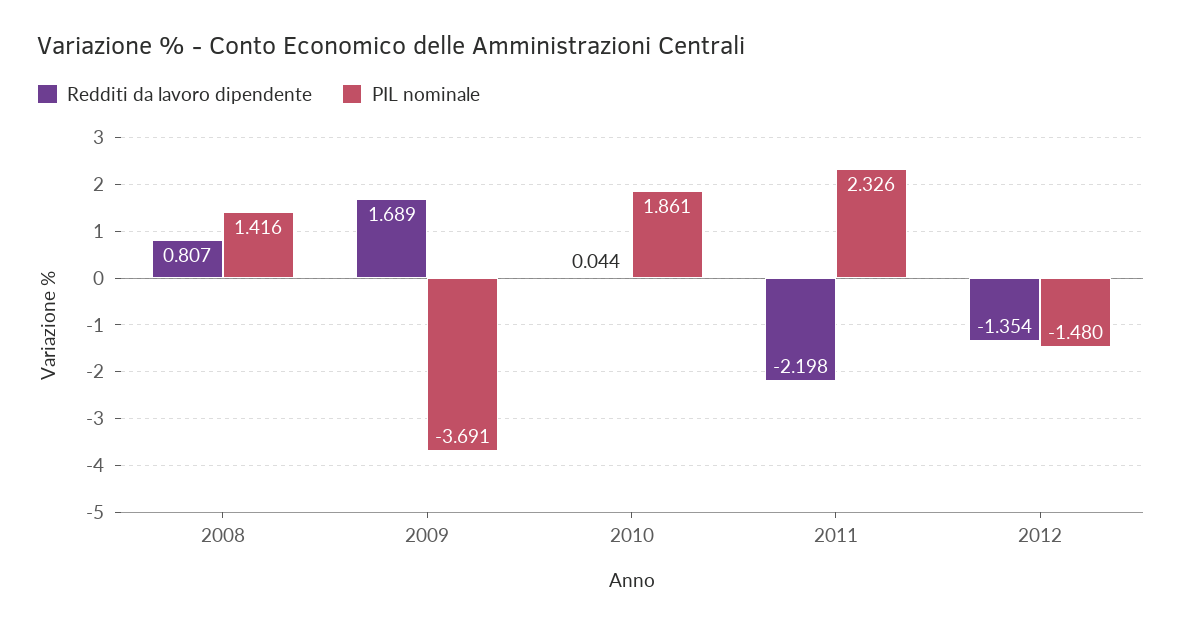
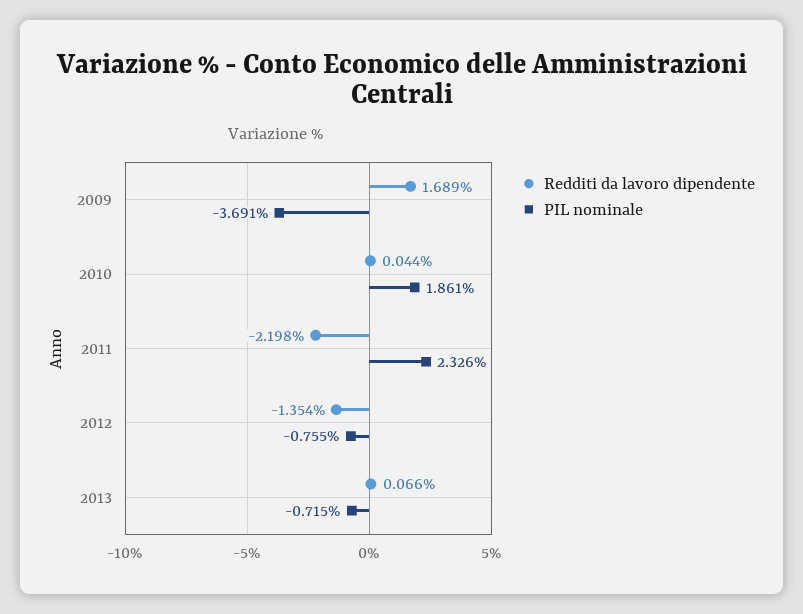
Redditi da lavoro dipendente, 2008: 0.807 -> none
PIL nominale, 2008: 1.416 -> none
PIL nominale, 2012: -1.48 -> -0.755
Redditi da lavoro dipendente, 2013: none -> 0.066
PIL nominale, 2013: none -> -0.715

